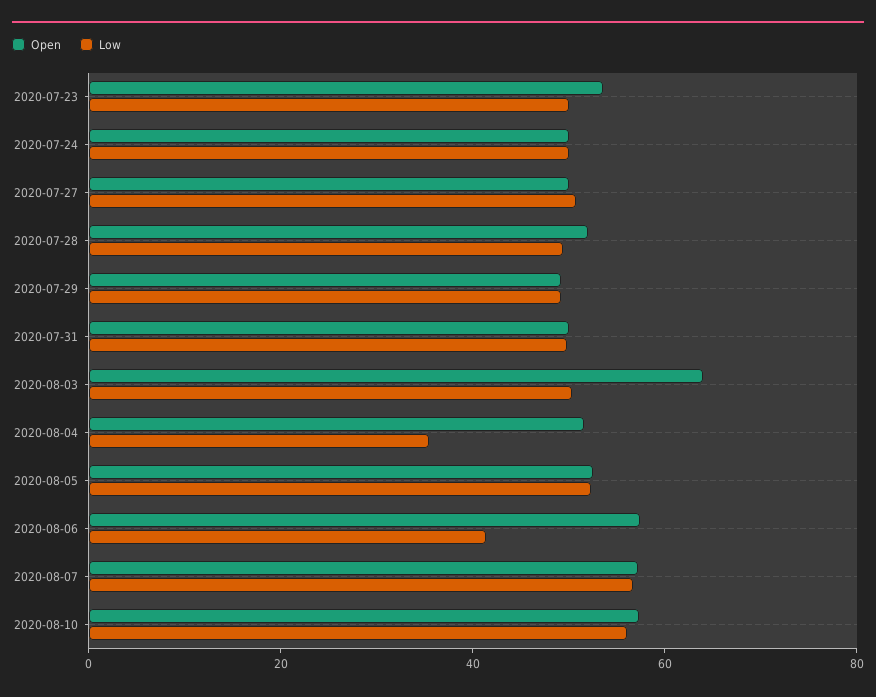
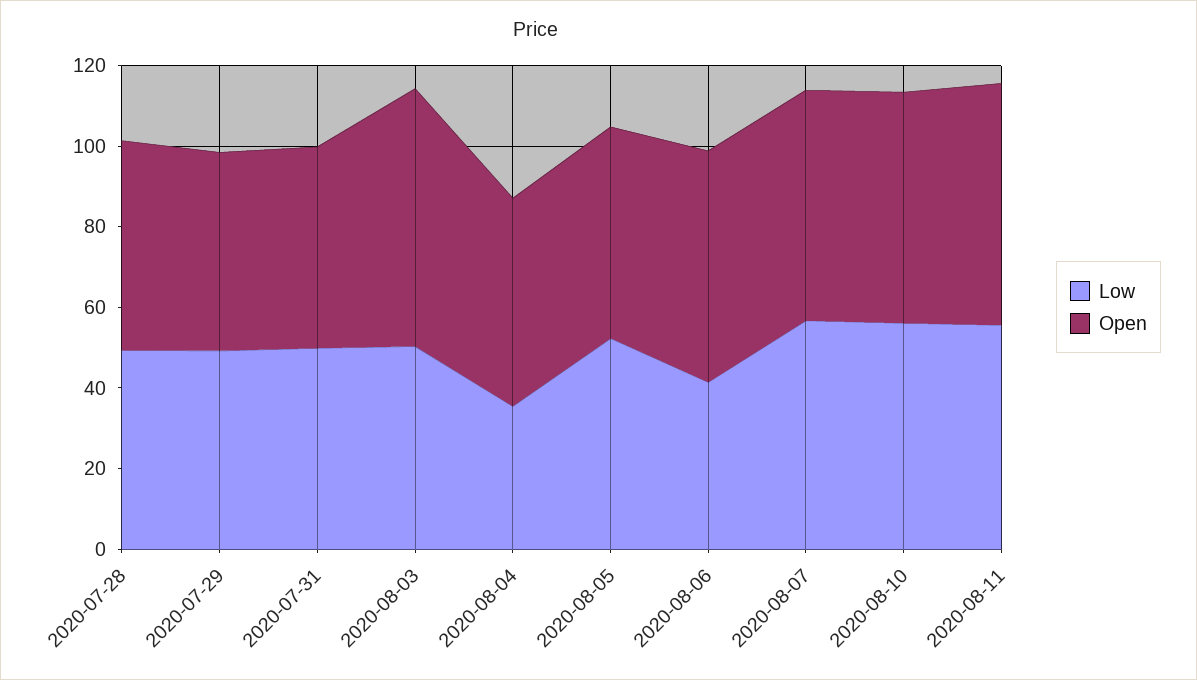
Open, 2020-07-23: 55 -> none
Low, 2020-07-23: 50 -> none
Open, 2020-07-24: 50 -> none
Low, 2020-07-24: 50 -> none
Open, 2020-07-27: 50 -> none
Low, 2020-07-27: 50 -> none
Low, 2020-08-11: none -> 55
Open, 2020-08-11: none -> 60

